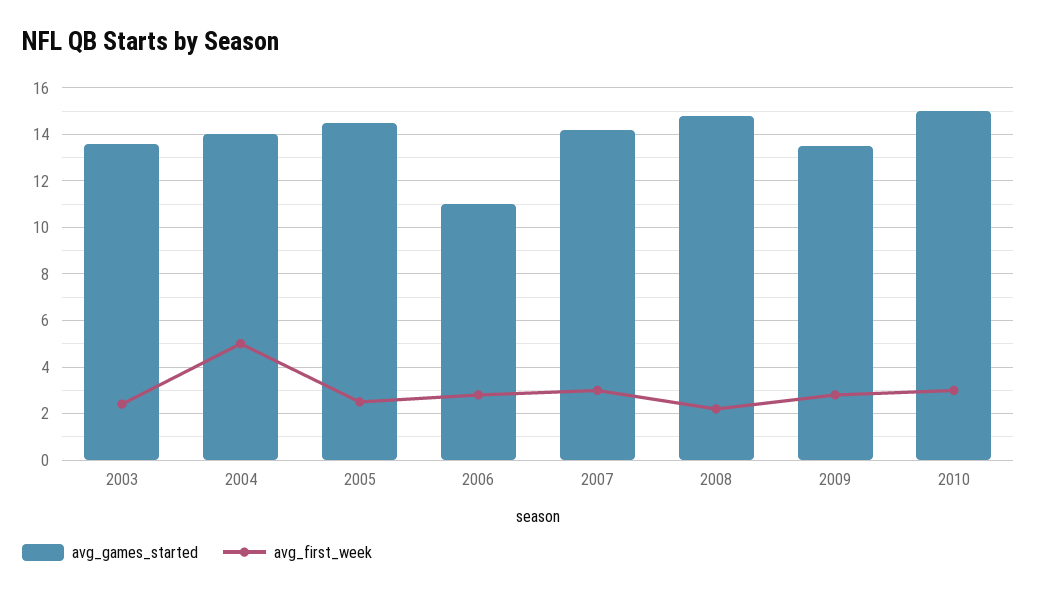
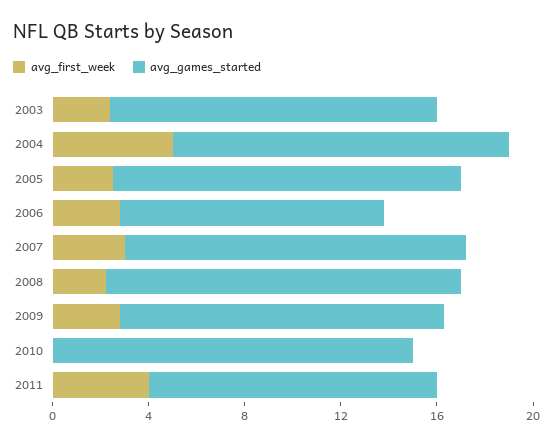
avg_first_week, 2010: 3 -> 0
avg_first_week, 2011: none -> 4
avg_games_started, 2011: none -> 12

